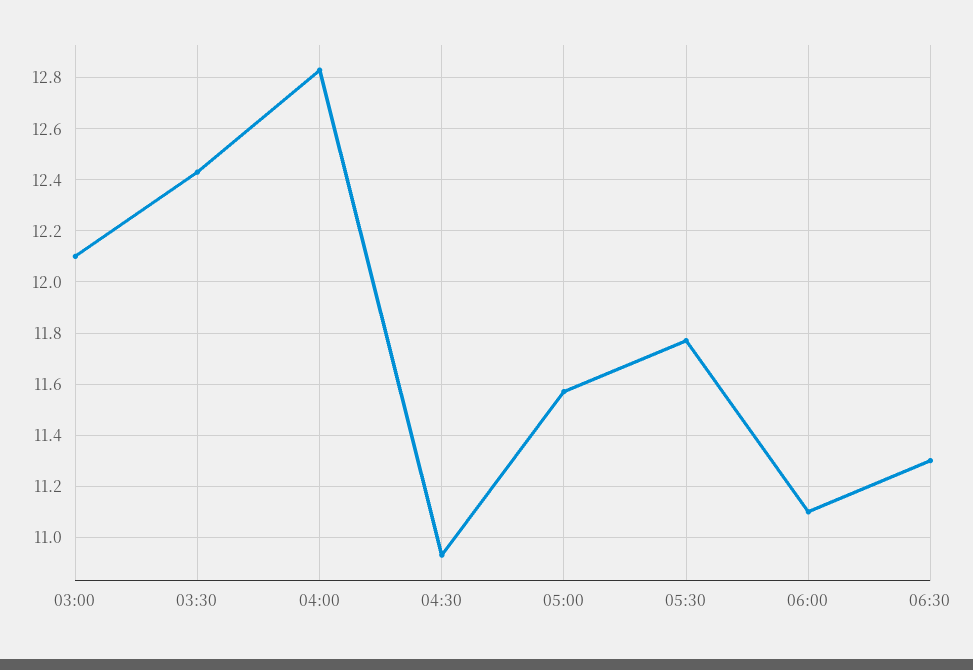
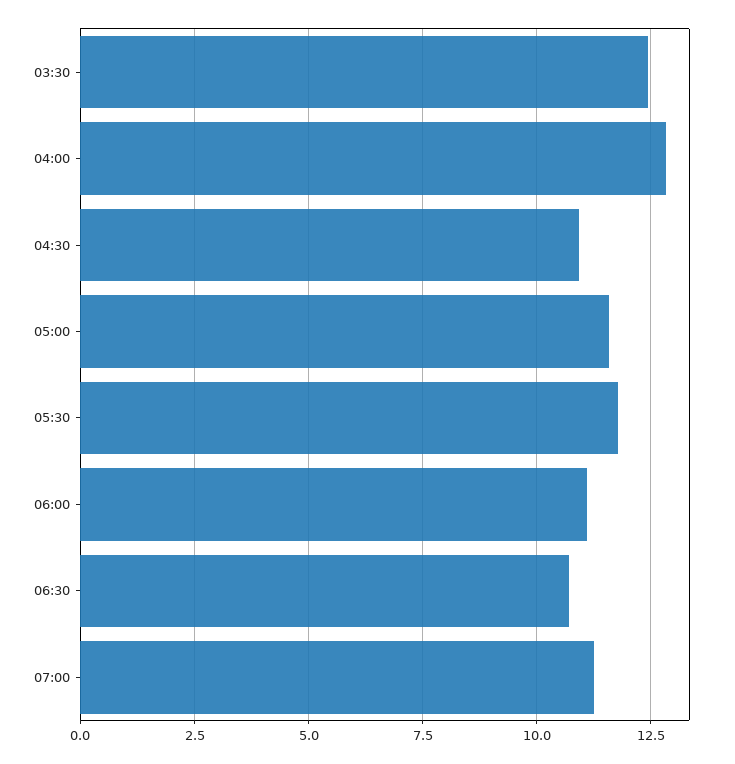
03:00: 12.1 -> none
06:30: 11.3 -> 10.75
07:00: none -> 11.25

